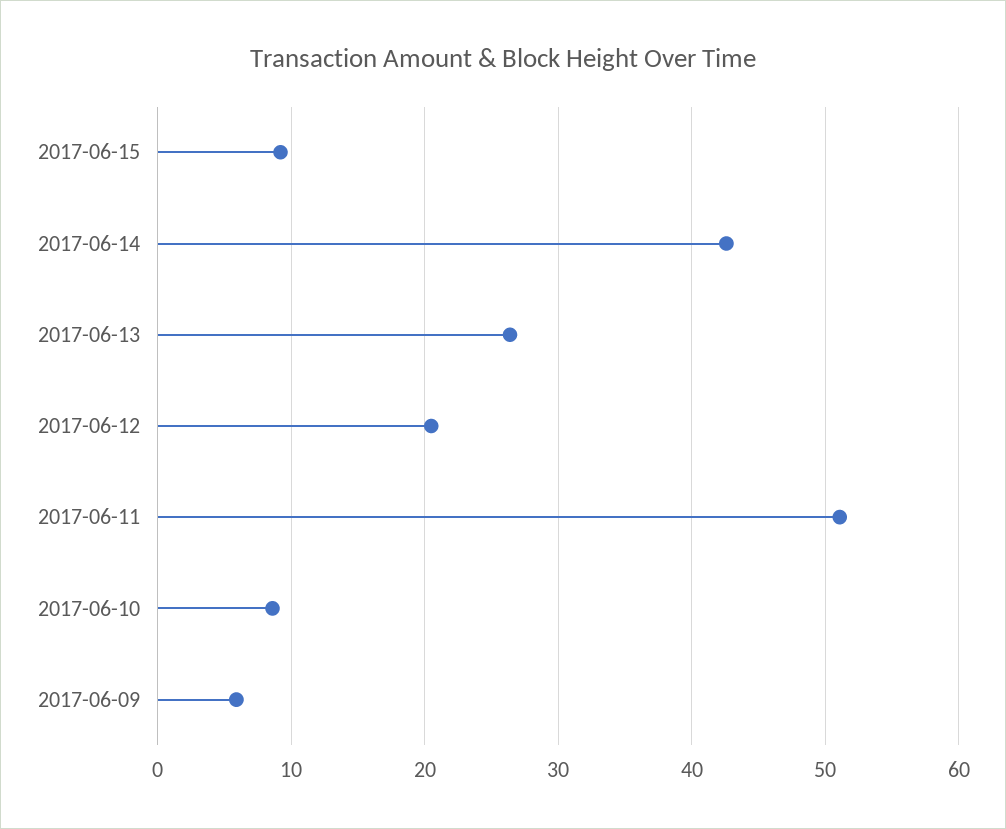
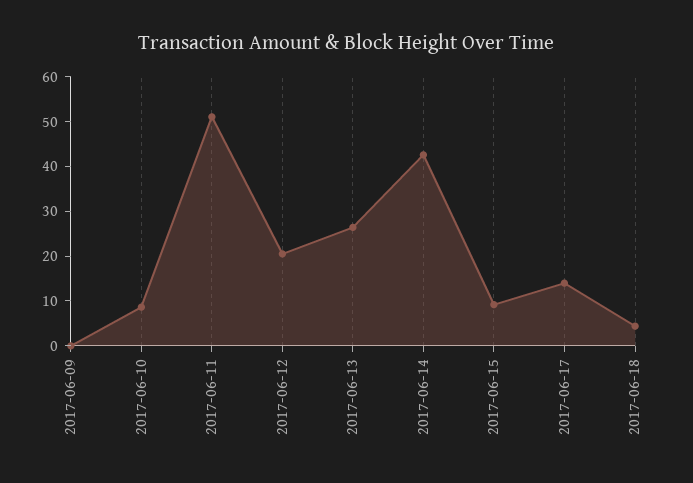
2017-06-09: 6 -> 0
2017-06-17: none -> 14
2017-06-18: none -> 4

